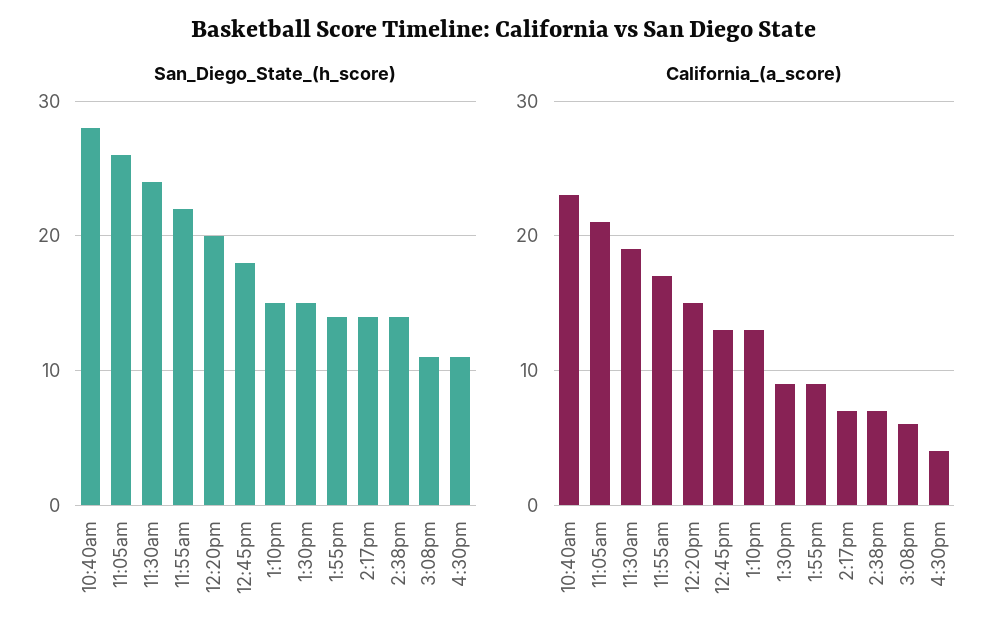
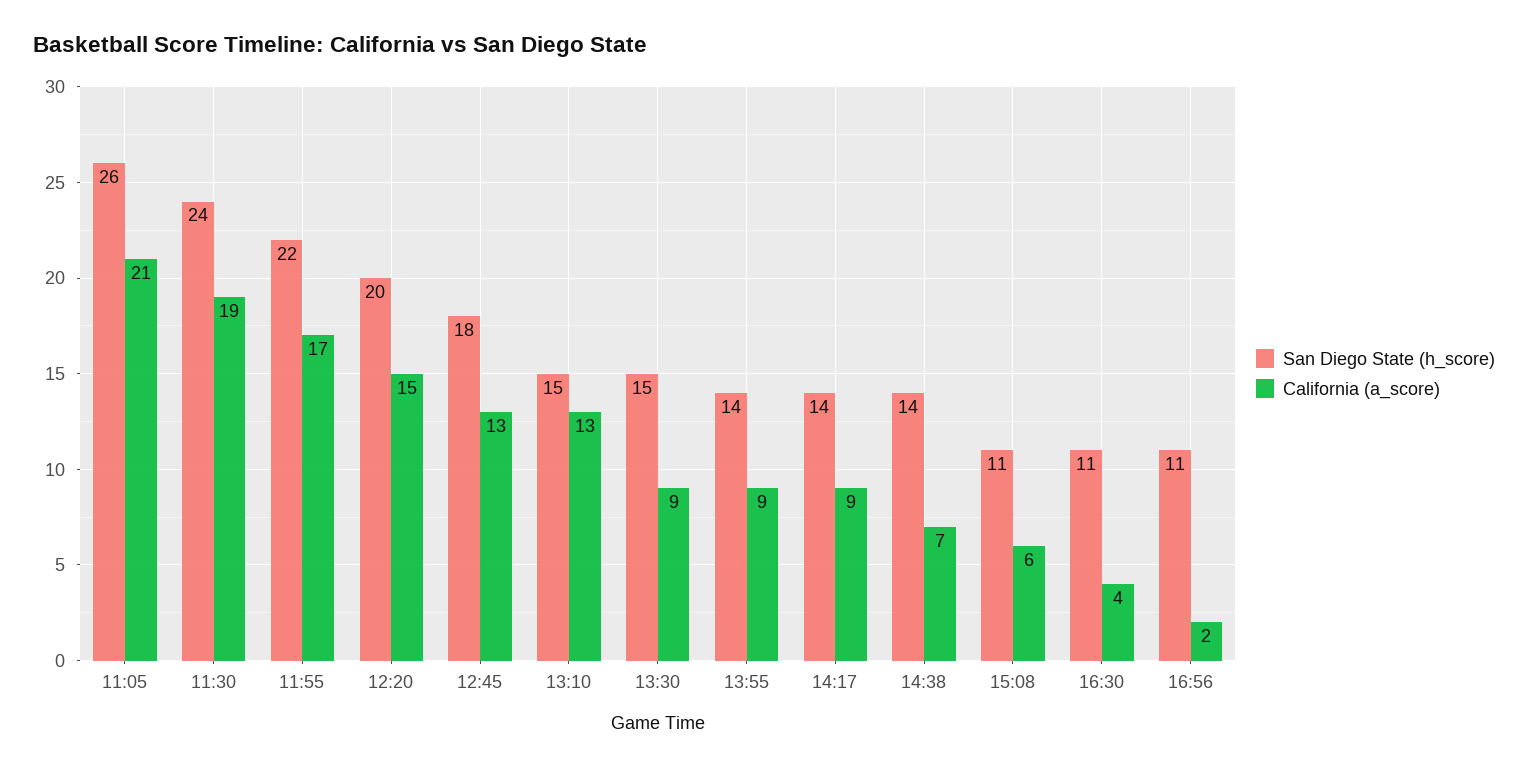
San_Diego_State_(h_score), 10:40am: 28 -> none
California_(a_score), 10:40am: 23 -> none
California_(a_score), 2:17pm: 7 -> 9
San_Diego_State_(h_score), 16:56: none -> 11
California_(a_score), 16:56: none -> 2

